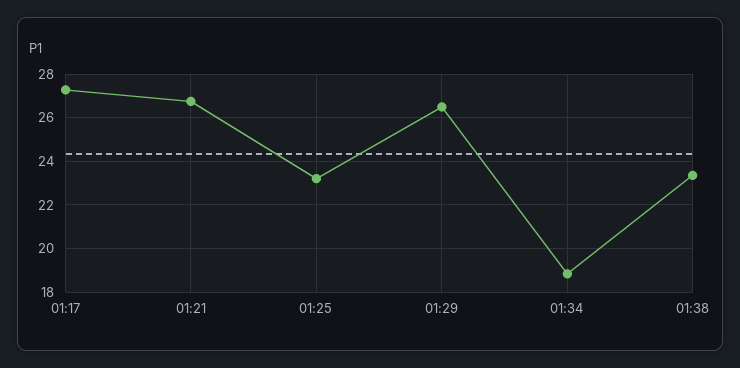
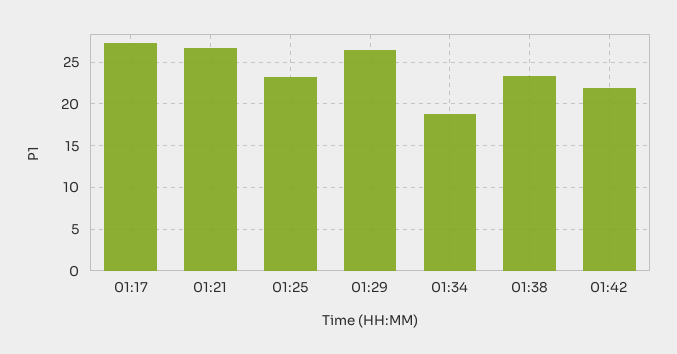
01:42: none -> 22

